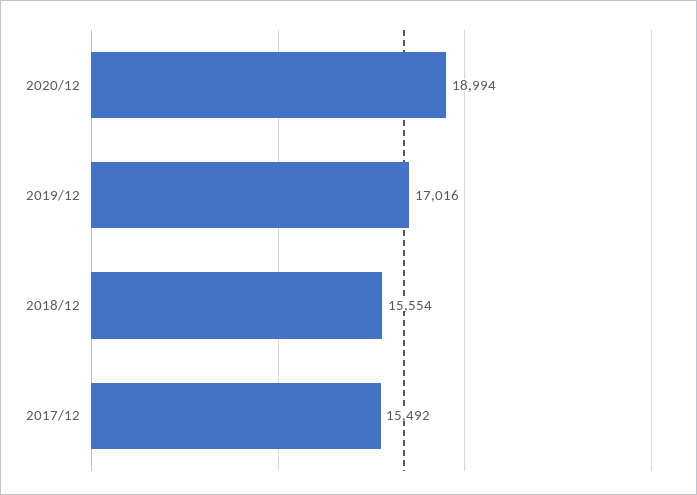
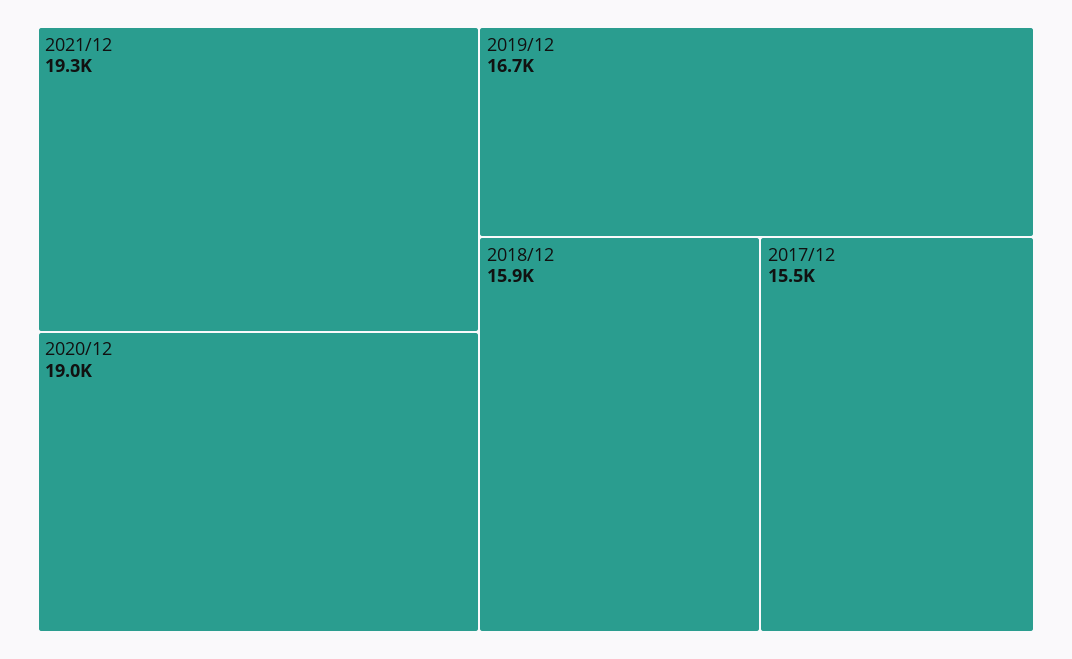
2019/12: 17016 -> 16700
2018/12: 15554 -> 15900
2021/12: none -> 19300

